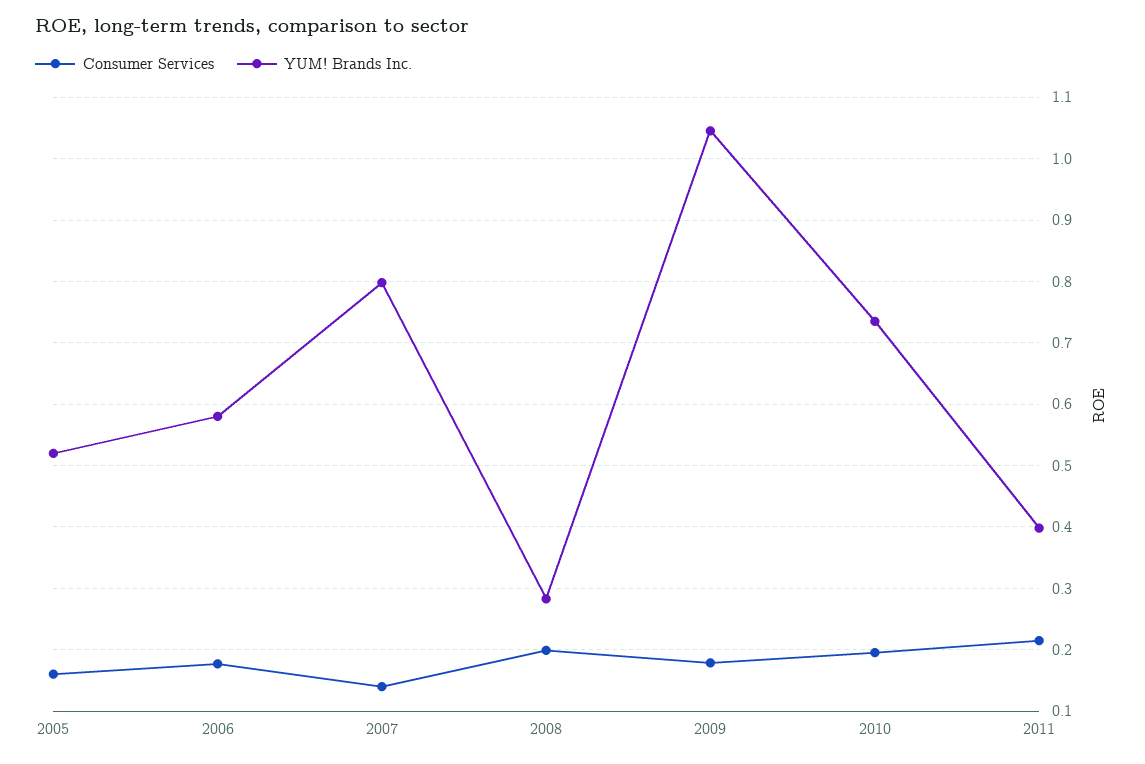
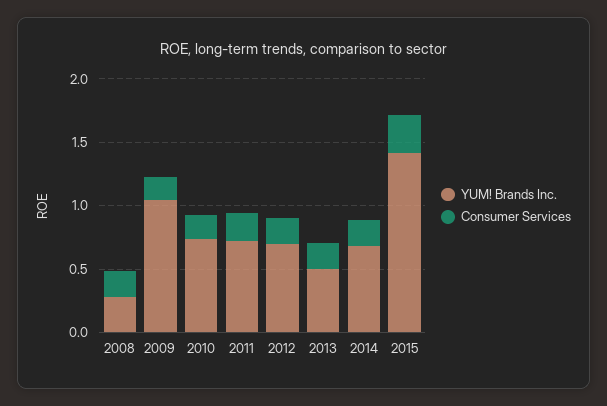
Consumer Services, 2005: 0.16 -> none
YUM! Brands Inc., 2005: 0.52 -> none
Consumer Services, 2006: 0.18 -> none
YUM! Brands Inc., 2006: 0.58 -> none
Consumer Services, 2007: 0.14 -> none
YUM! Brands Inc., 2007: 0.8 -> none
YUM! Brands Inc., 2011: 0.4 -> 0.7
YUM! Brands Inc., 2012: none -> 0.7
Consumer Services, 2012: none -> 0.2
YUM! Brands Inc., 2013: none -> 0.5
Consumer Services, 2013: none -> 0.2
YUM! Brands Inc., 2014: none -> 0.7
Consumer Services, 2014: none -> 0.2
YUM! Brands Inc., 2015: none -> 1.4
Consumer Services, 2015: none -> 0.3

